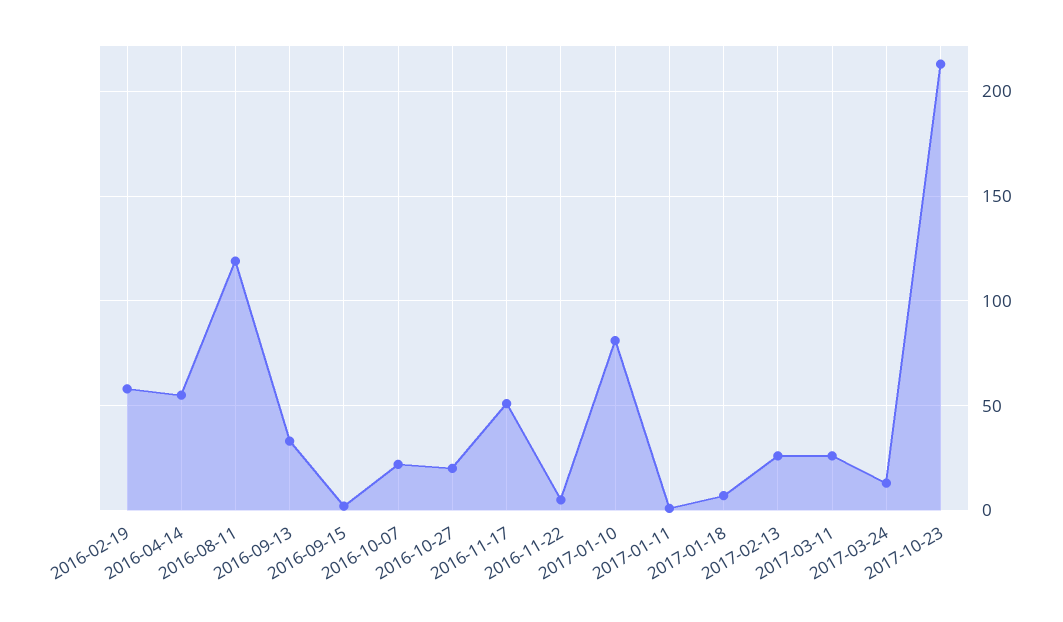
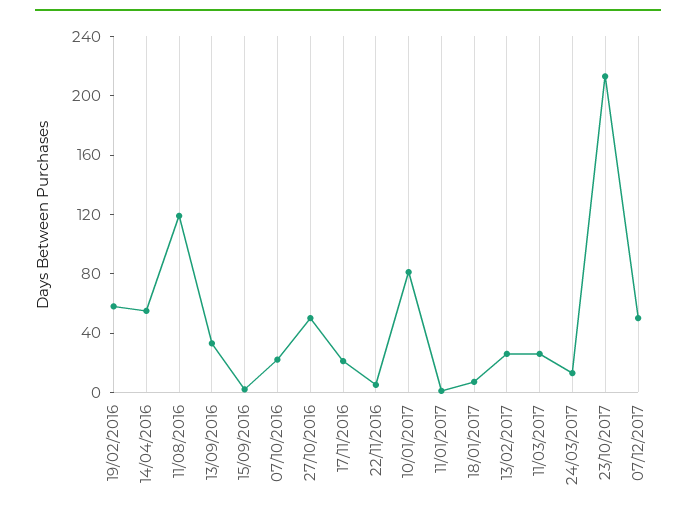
2016-10-27: 20 -> 50
2016-11-17: 50 -> 20
07/12/2017: none -> 50

